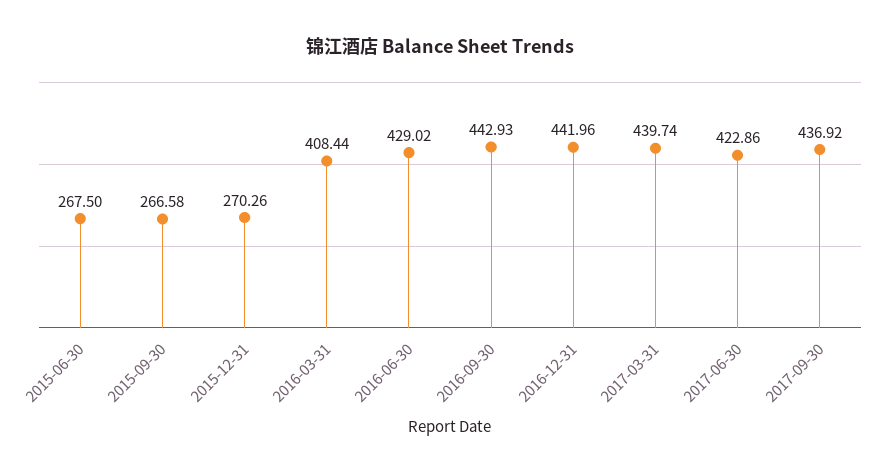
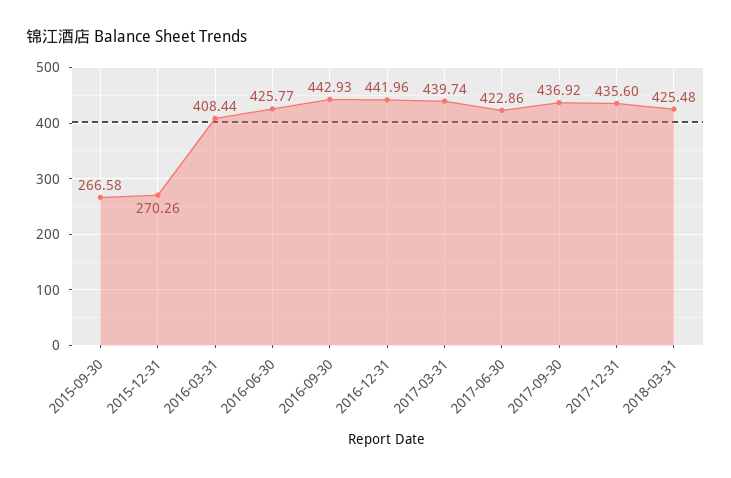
2015-06-30: 267.5 -> none
2016-06-30: 429.02 -> 425.77
2017-12-31: none -> 435.6
2018-03-31: none -> 425.48

